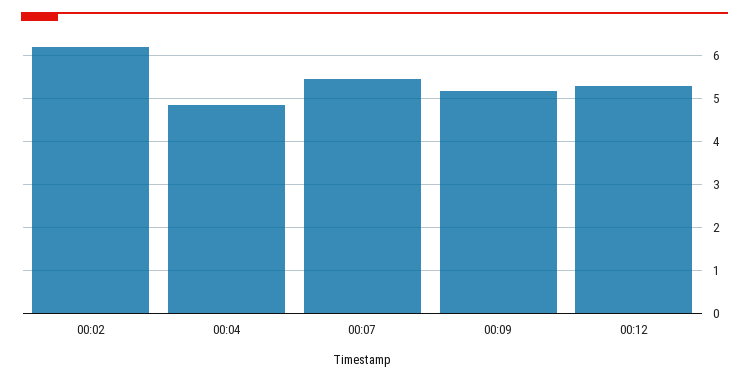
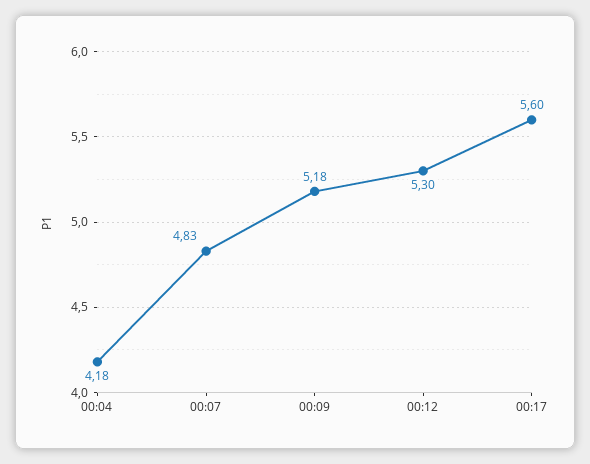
00:02: 6.2 -> none
00:04: 4.8 -> 4.18
00:07: 5.4 -> 4.83
00:17: none -> 5.6

